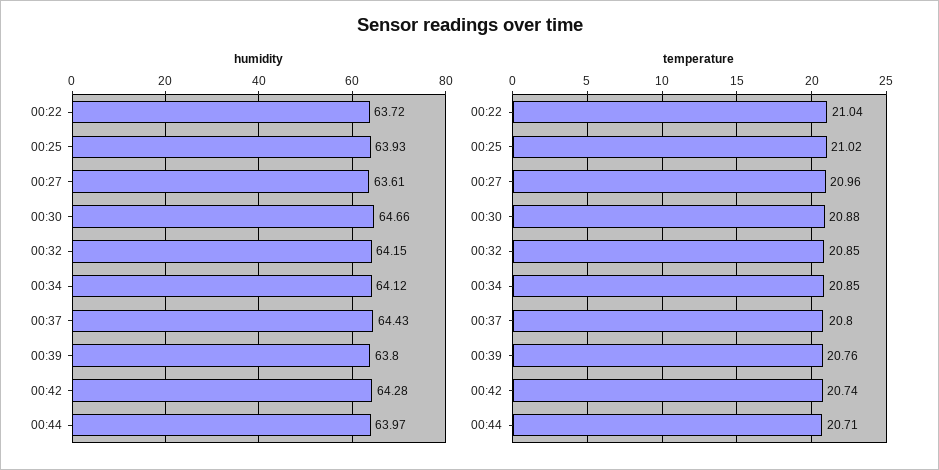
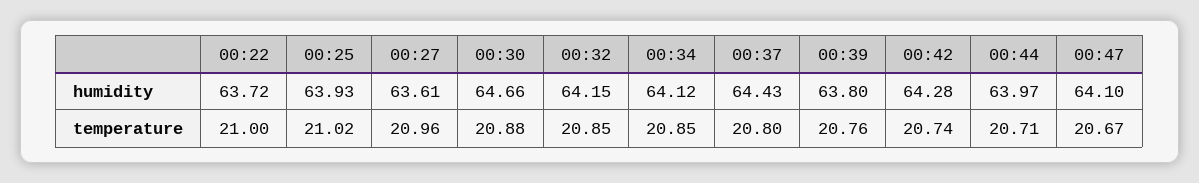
temperature, 00:22: 21.04 -> 21
humidity, 00:47: none -> 64.1
temperature, 00:47: none -> 20.67

